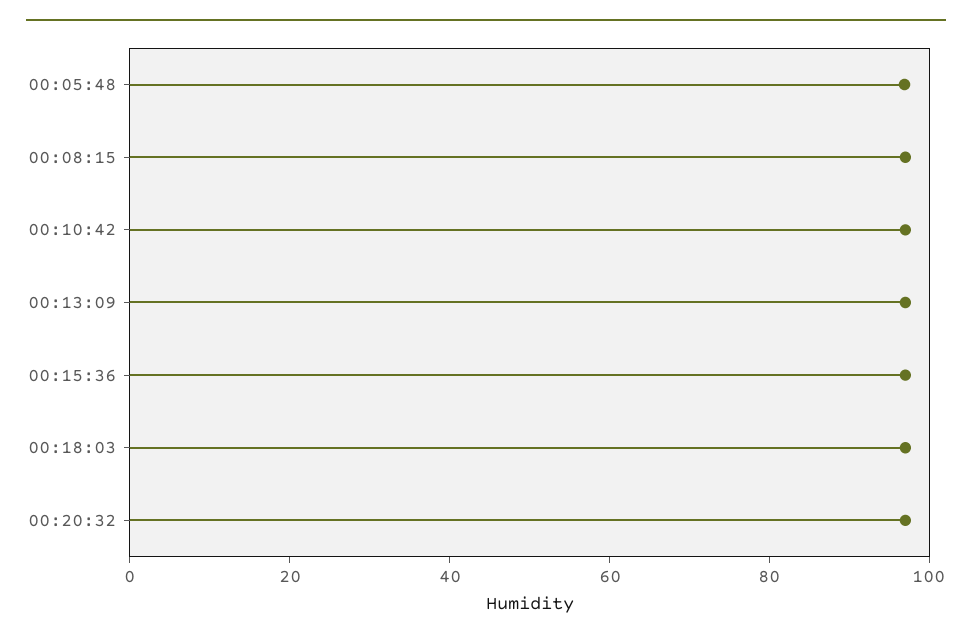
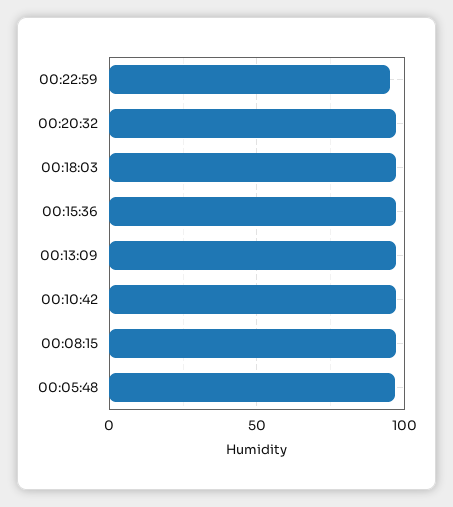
00:22:59: none -> 95

